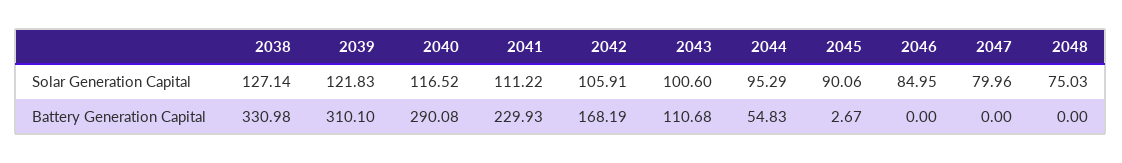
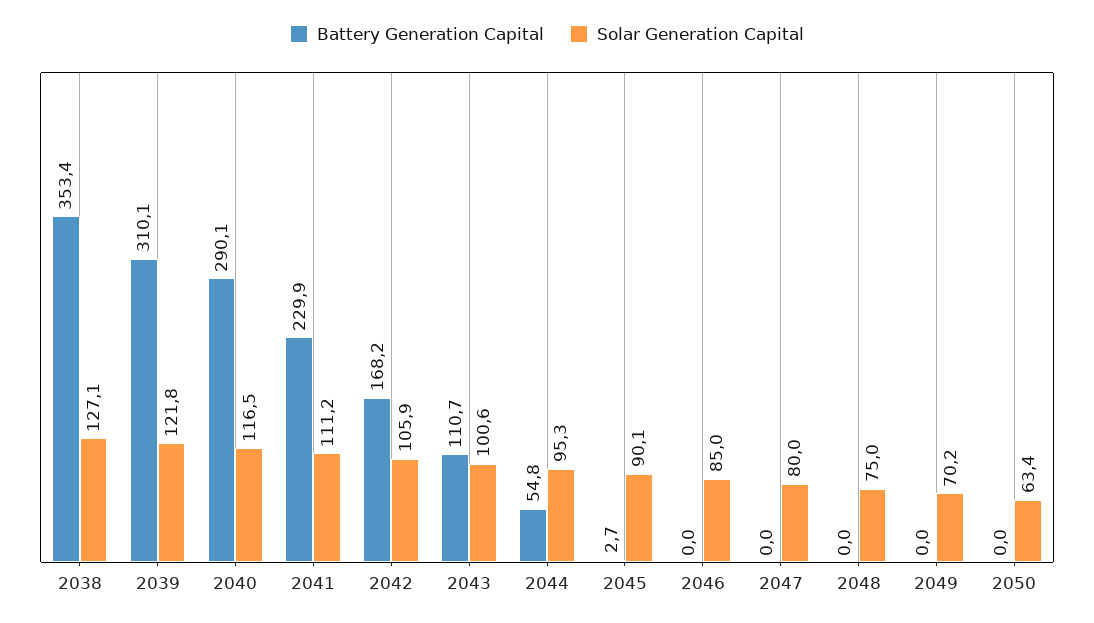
Battery Generation Capital, 2038: 330.98 -> 353.4
Battery Generation Capital, 2049: none -> 0
Solar Generation Capital, 2049: none -> 70.2
Battery Generation Capital, 2050: none -> 0
Solar Generation Capital, 2050: none -> 63.4

